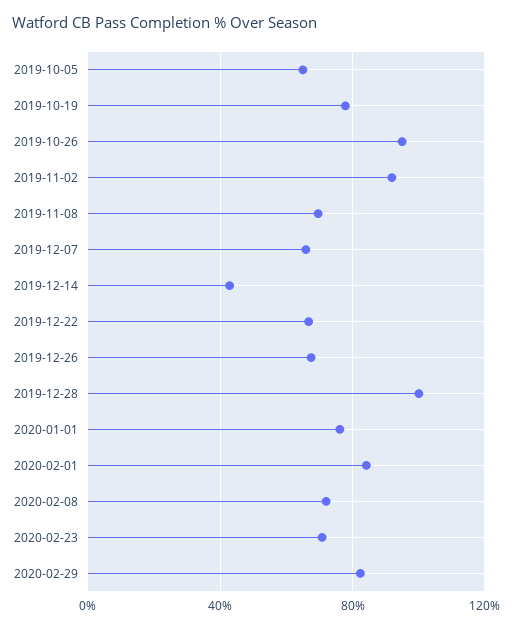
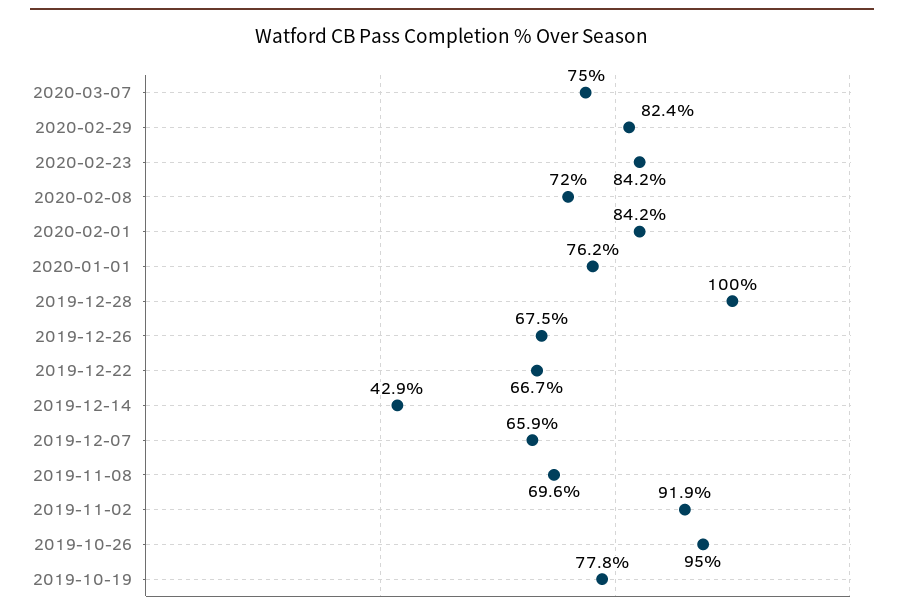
2019-10-05: 65 -> none
2020-02-23: 70 -> 84.2
2020-03-07: none -> 75

